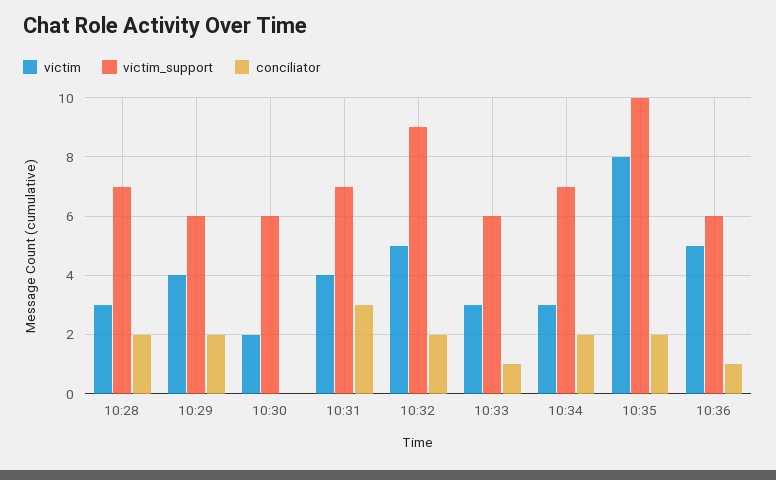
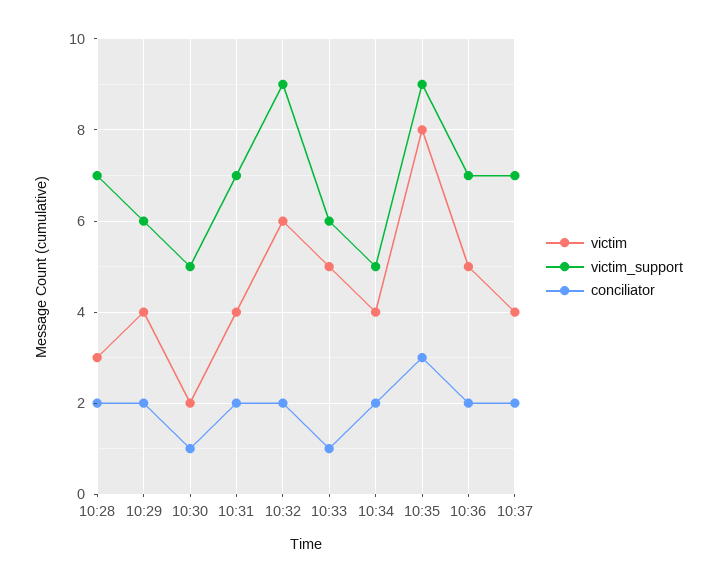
victim_support, 10:30: 6 -> 5
conciliator, 10:30: 0 -> 1
conciliator, 10:31: 3 -> 2
victim, 10:32: 5 -> 6
victim, 10:33: 3 -> 5
victim, 10:34: 3 -> 4
victim_support, 10:34: 7 -> 5
victim_support, 10:35: 10 -> 9
conciliator, 10:35: 2 -> 3
victim_support, 10:36: 6 -> 7
conciliator, 10:36: 1 -> 2
victim, 10:37: none -> 4
victim_support, 10:37: none -> 7
conciliator, 10:37: none -> 2

